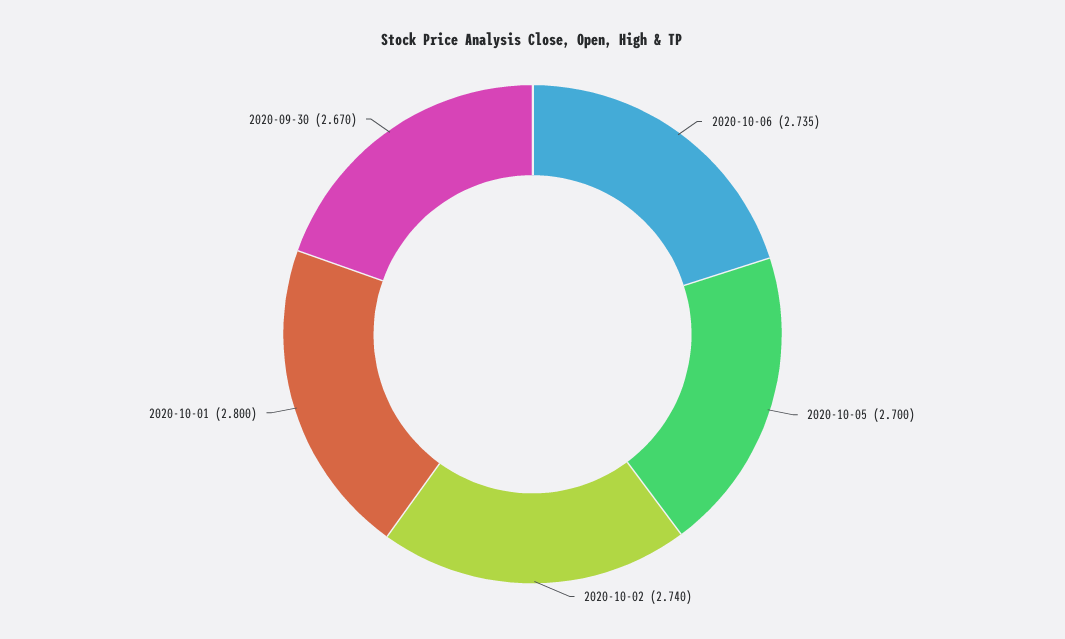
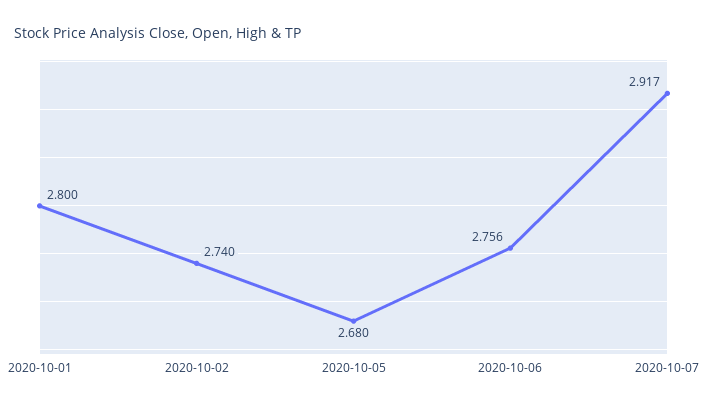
2020-10-06: 2.735 -> 2.756
2020-10-05: 2.7 -> 2.68
2020-09-30: 2.67 -> none
2020-10-07: none -> 2.917

